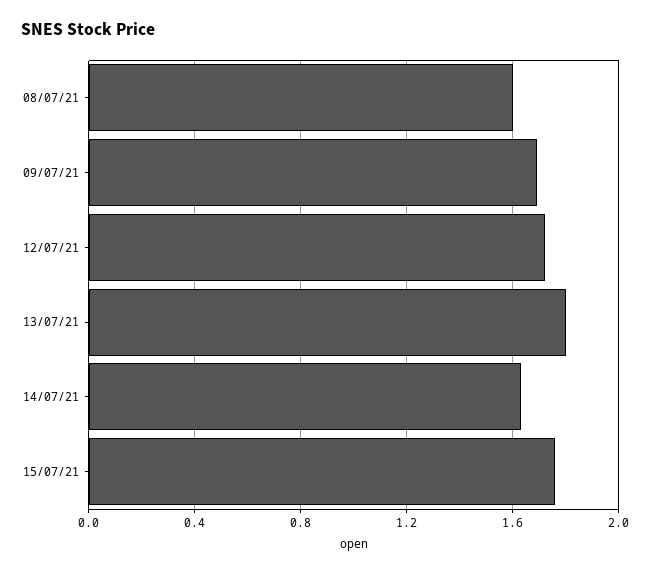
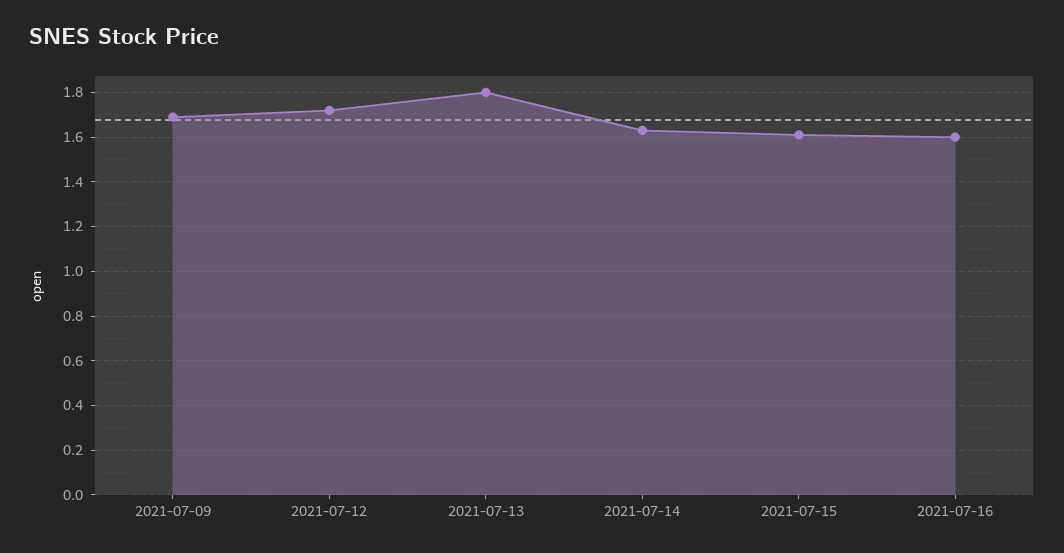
08/07/21: 1.6 -> none
15/07/21: 1.75 -> 1.6
2021-07-16: none -> 1.6

